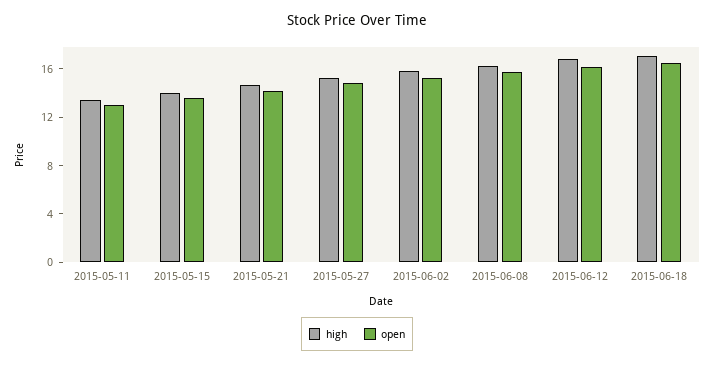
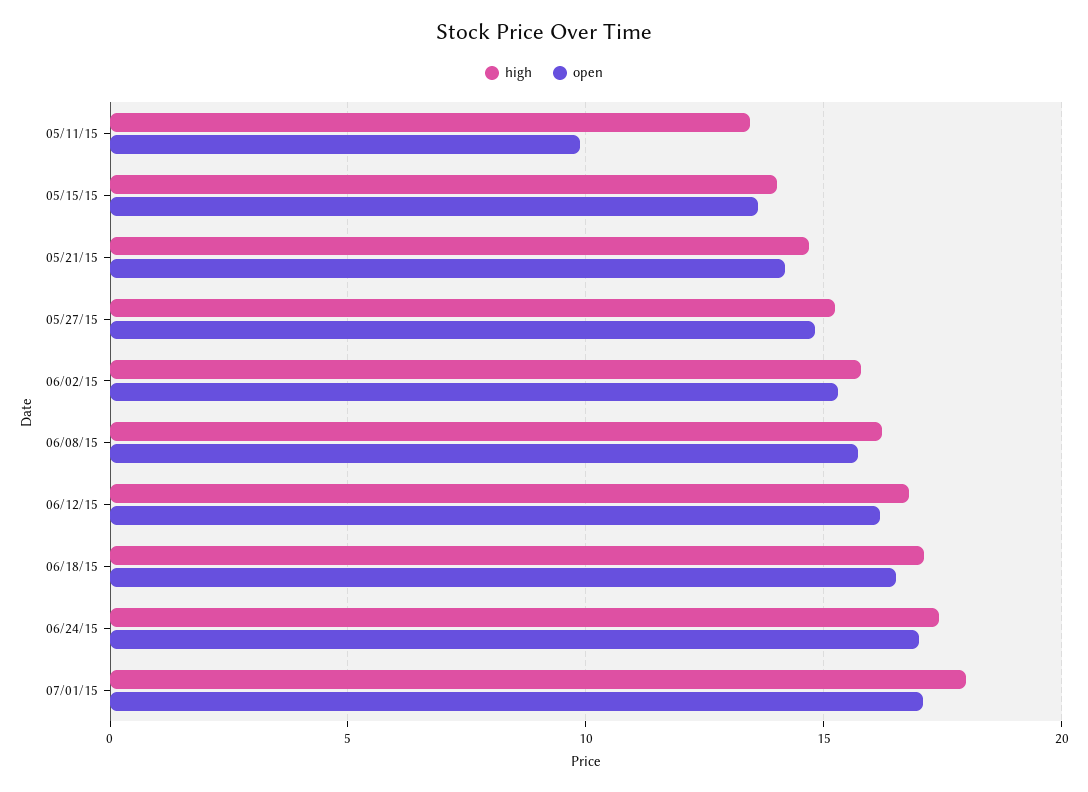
open, 2015-05-11: 13 -> 10
high, 06/24/15: none -> 17.5
open, 06/24/15: none -> 17
high, 07/01/15: none -> 18
open, 07/01/15: none -> 17

